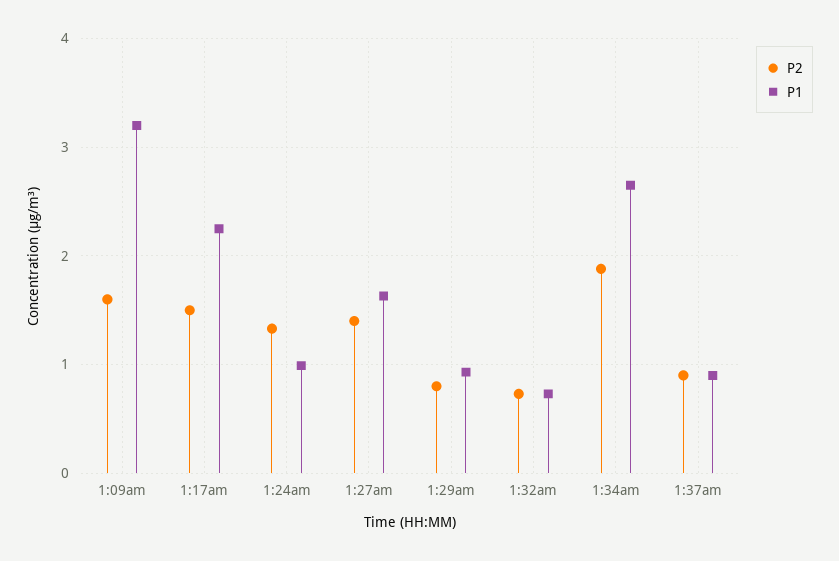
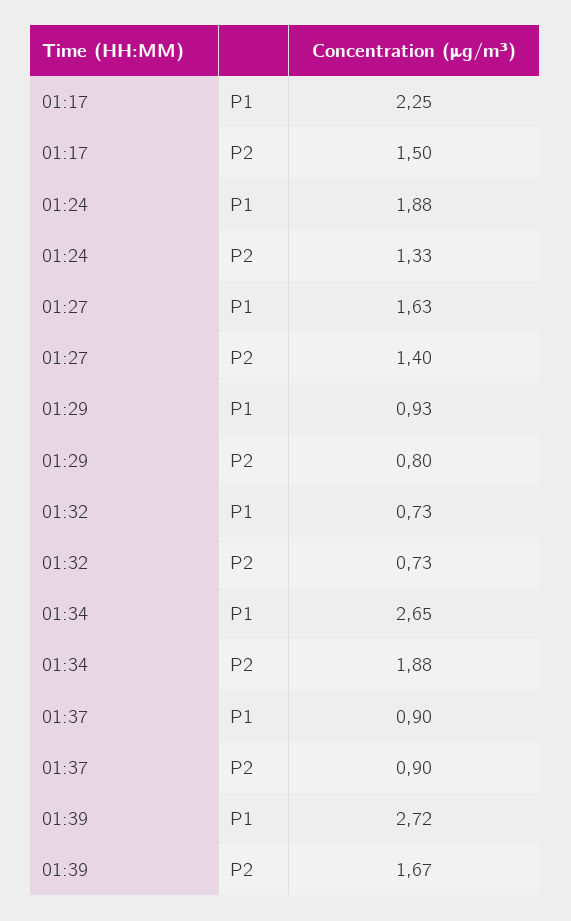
P2, 1:09am: 1.6 -> none
P1, 1:09am: 3.2 -> none
P1, 1:24am: 1 -> 1.88
P1, 01:39: none -> 2.72
P2, 01:39: none -> 1.67

